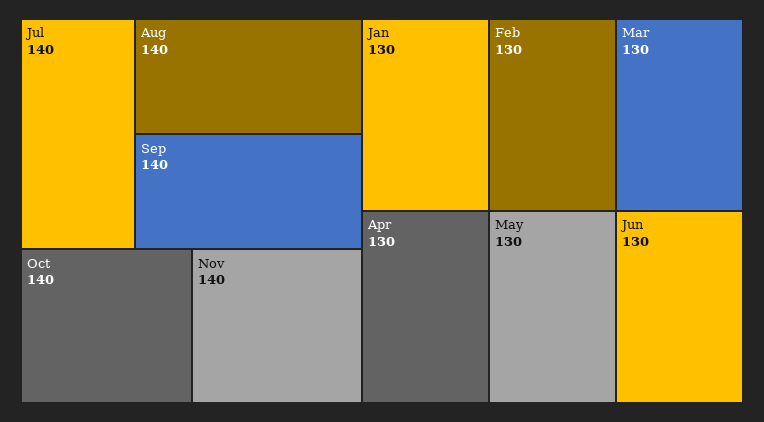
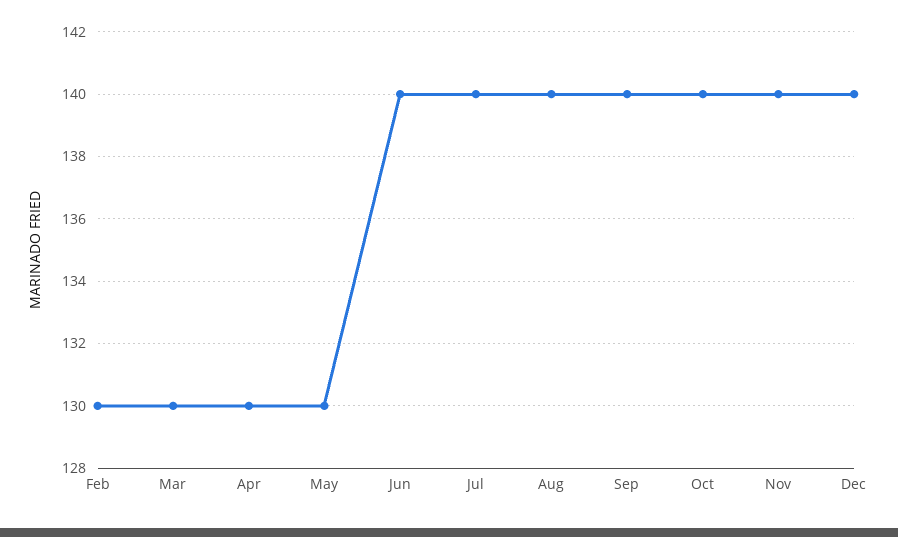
Jan: 130 -> none
Jun: 130 -> 140
Dec: none -> 140

